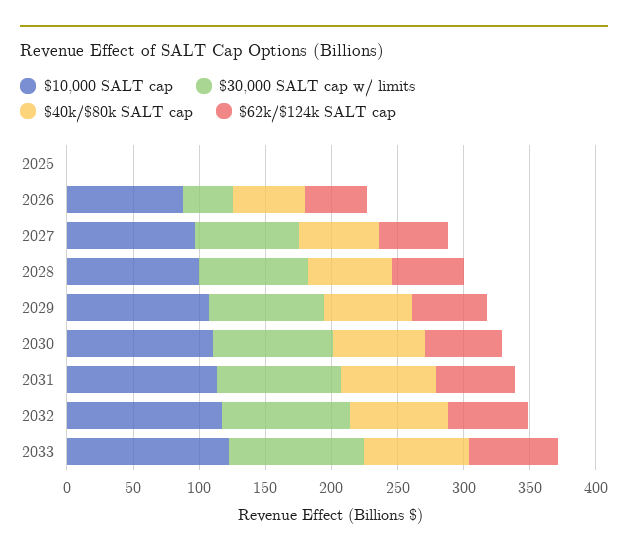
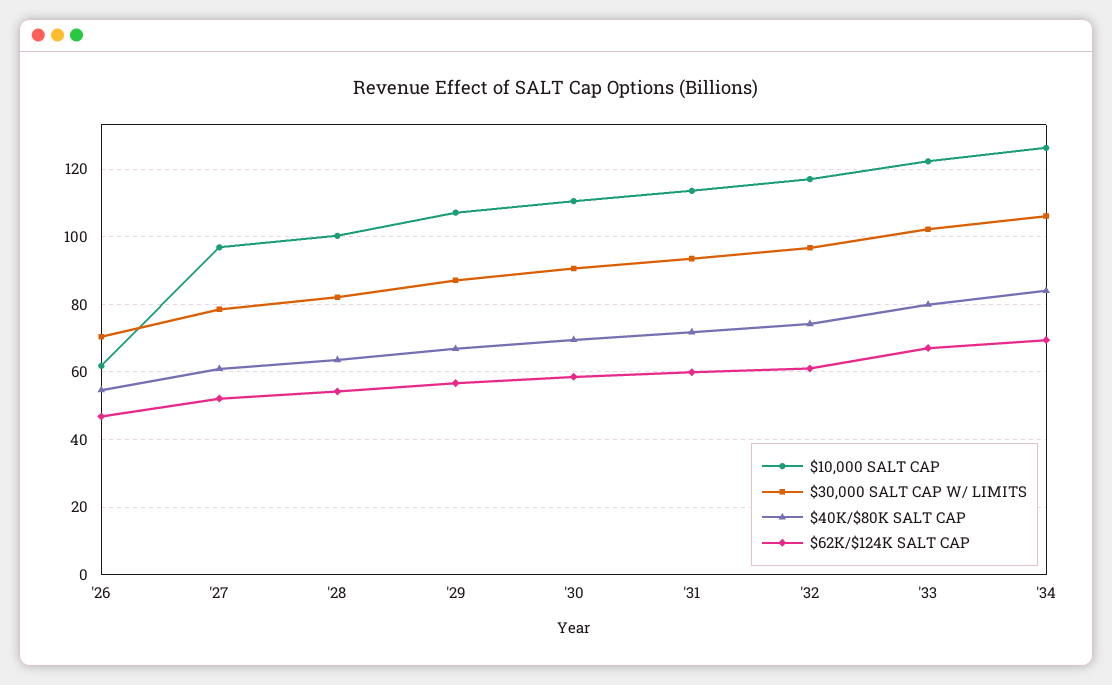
$10,000 SALT cap, 2025: 0 -> none
$30,000 SALT cap w/ limits, 2025: 0 -> none
$40k/$80k SALT cap, 2025: 0 -> none
$62k/$124k SALT cap, 2025: 0 -> none
$10,000 SALT cap, 2026: 90 -> 62
$30,000 SALT cap w/ limits, 2026: 40 -> 70
$10,000 SALT cap, '34: none -> 126
$30,000 SALT cap w/ limits, '34: none -> 106
$40k/$80k SALT cap, '34: none -> 84
$62k/$124k SALT cap, '34: none -> 70

